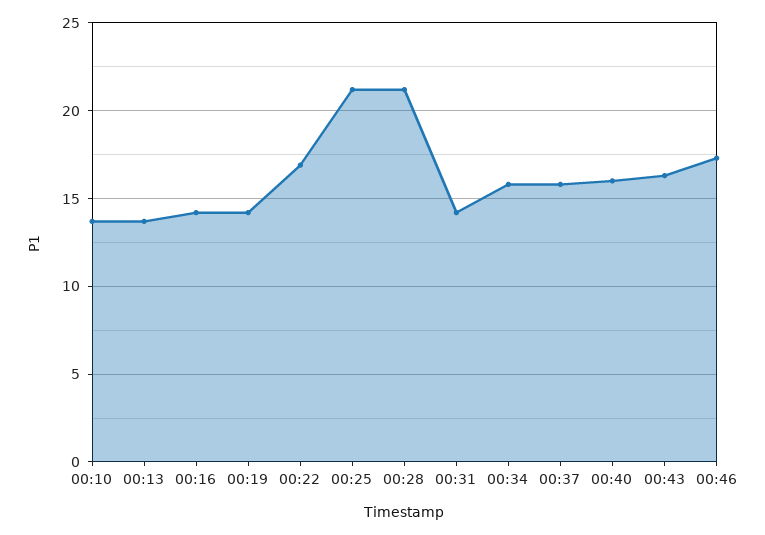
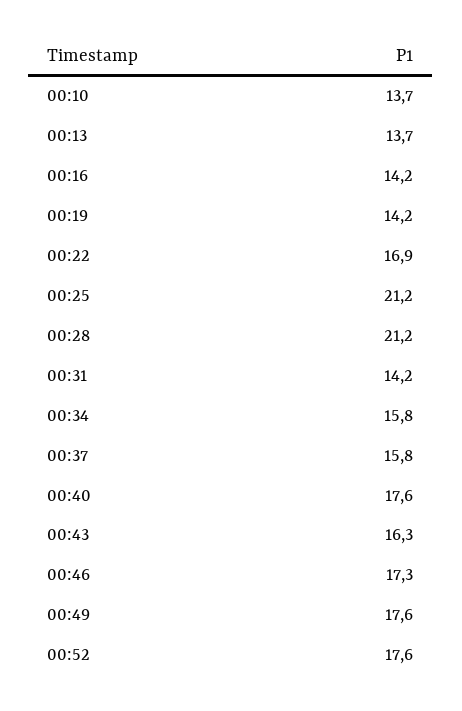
00:40: 16 -> 17.6
00:49: none -> 17.6
00:52: none -> 17.6

